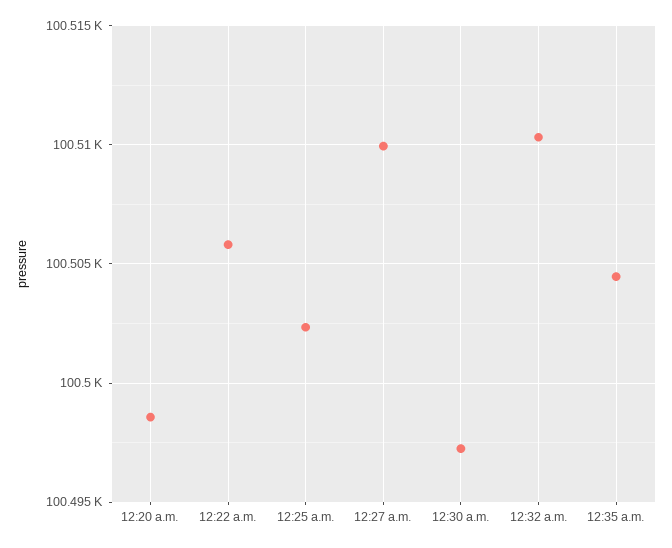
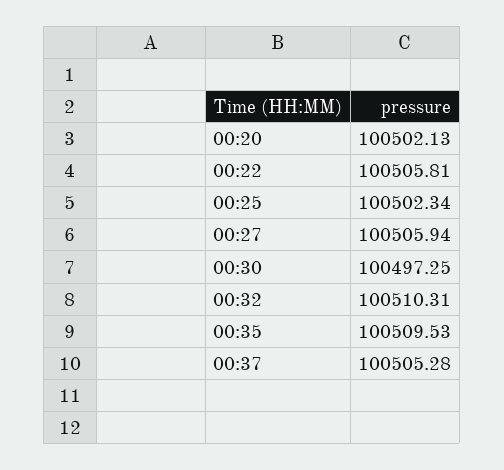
12:20 a.m.: 100498.5 -> 100502.13
12:27 a.m.: 100510 -> 100505.94
12:35 a.m.: 100504.5 -> 100509.53
00:37: none -> 100505.28

